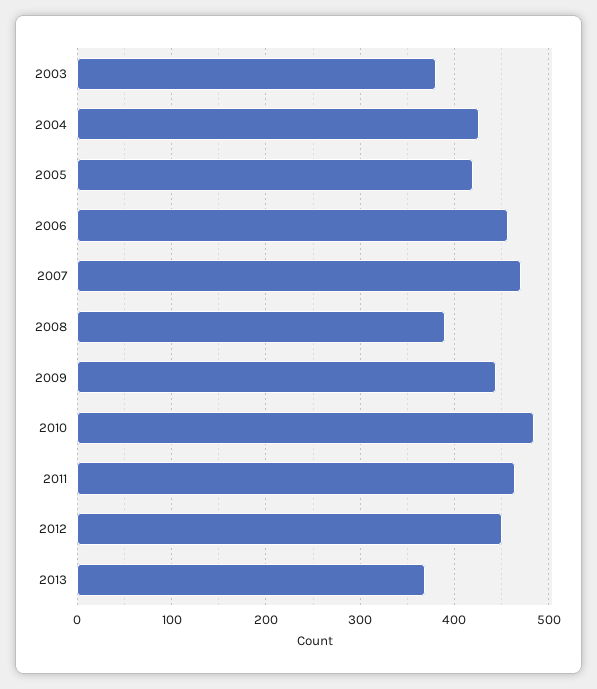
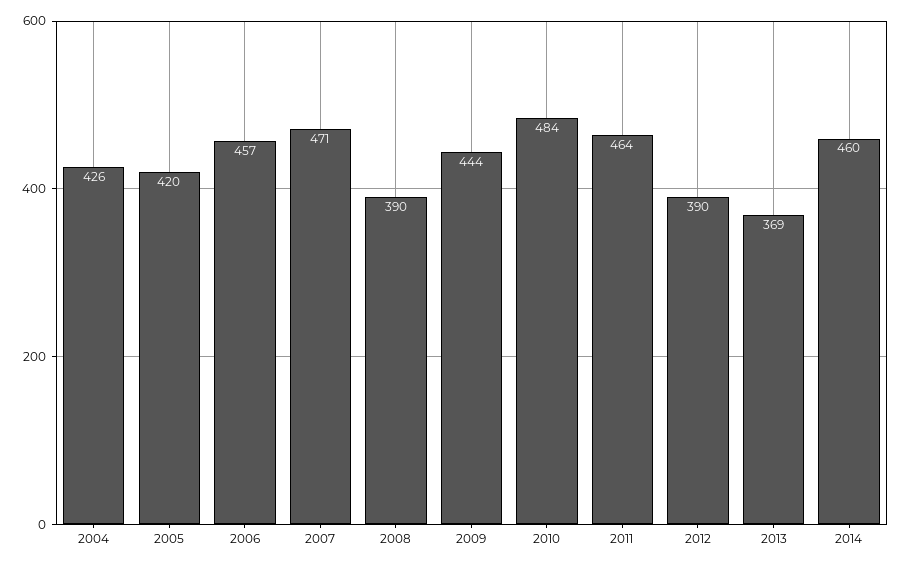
2003: 380 -> none
2012: 450 -> 390
2014: none -> 460

